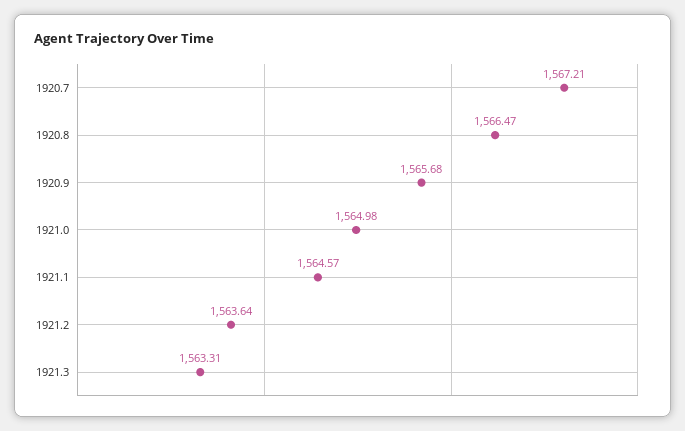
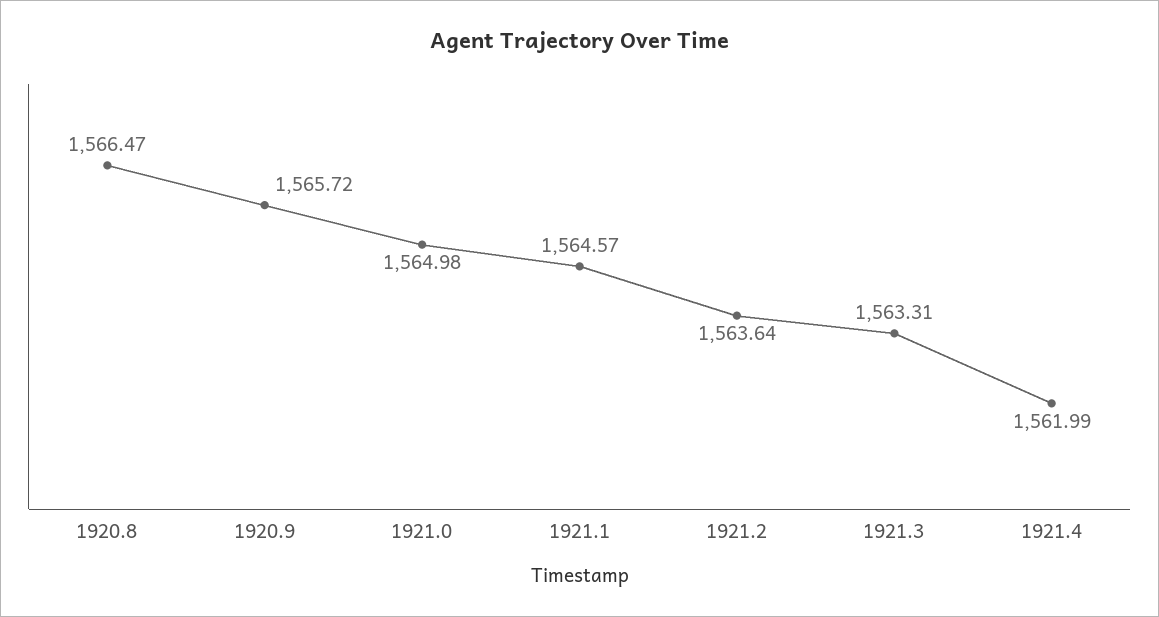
1920.7: 1567.21 -> none
1920.9: 1565.68 -> 1565.72
1921.4: none -> 1561.99

